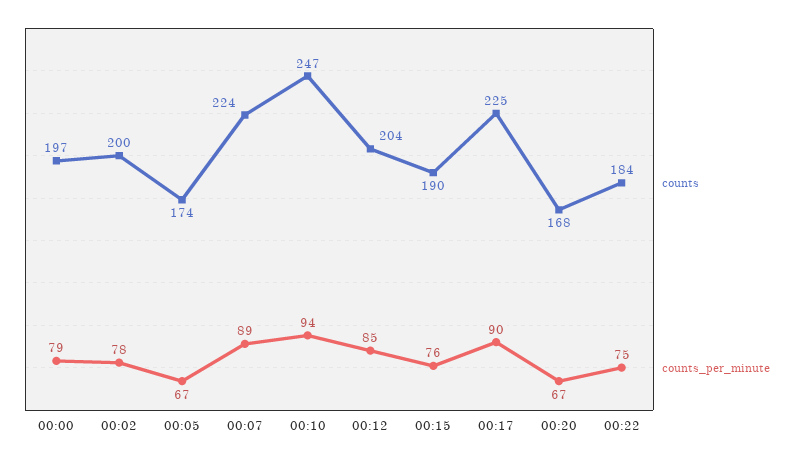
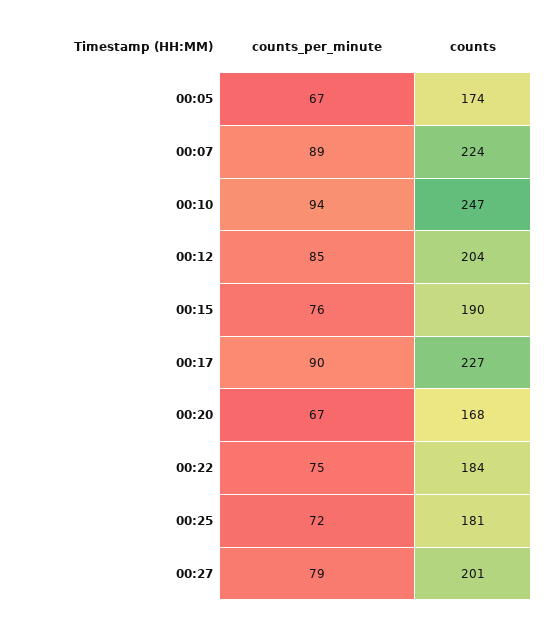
counts, 00:00: 197 -> none
counts_per_minute, 00:00: 79 -> none
counts, 00:02: 200 -> none
counts_per_minute, 00:02: 78 -> none
counts, 00:17: 225 -> 227
counts_per_minute, 00:25: none -> 72
counts, 00:25: none -> 181
counts_per_minute, 00:27: none -> 79
counts, 00:27: none -> 201

